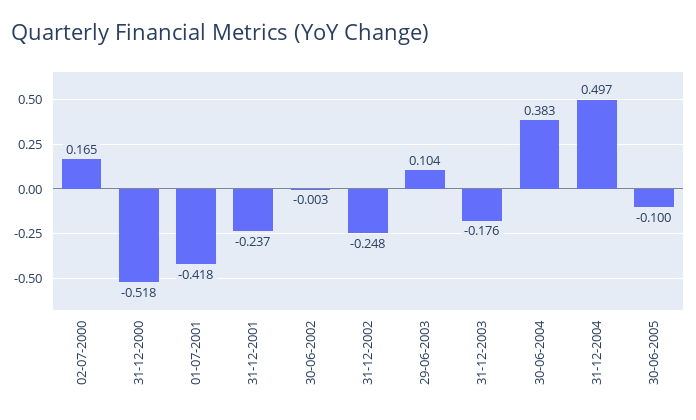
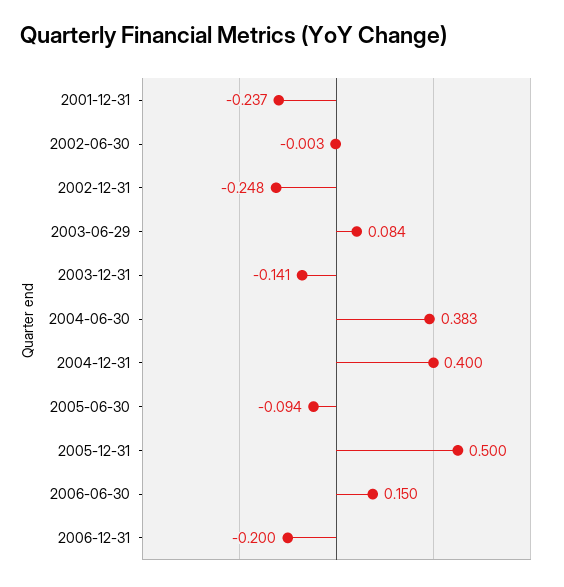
02-07-2000: 0.165 -> none
31-12-2000: -0.518 -> none
01-07-2001: -0.418 -> none
29-06-2003: 0.104 -> 0.084
31-12-2003: -0.176 -> -0.141
31-12-2004: 0.497 -> 0.4
30-06-2005: -0.1 -> -0.094
2005-12-31: none -> 0.5
2006-06-30: none -> 0.15
2006-12-31: none -> -0.2

